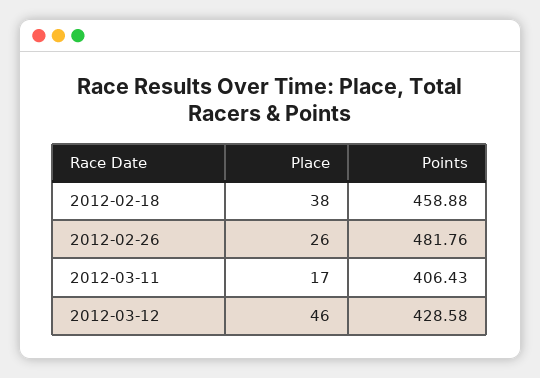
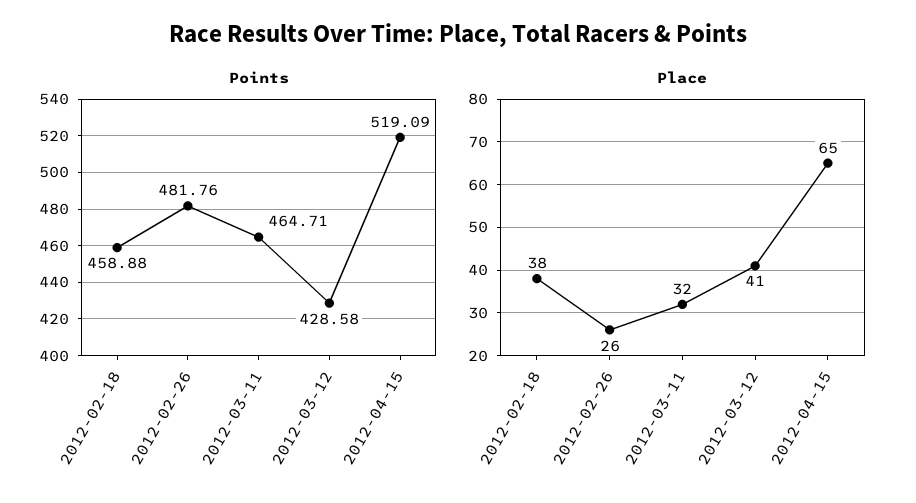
Place, 2012-03-11: 17 -> 32
Points, 2012-03-11: 406.43 -> 464.71
Place, 2012-03-12: 46 -> 41
Points, 2012-04-15: none -> 519.09
Place, 2012-04-15: none -> 65

